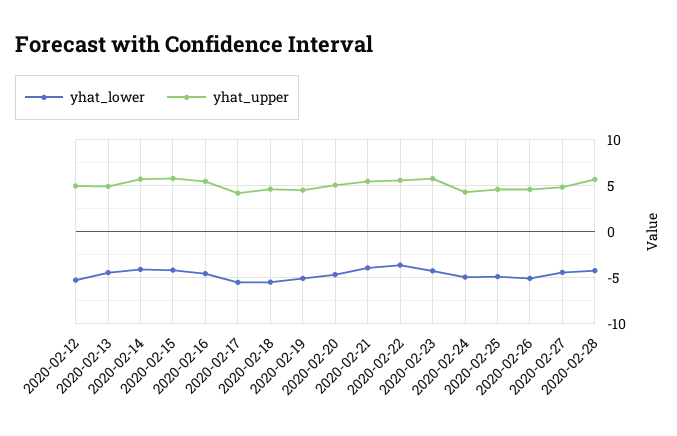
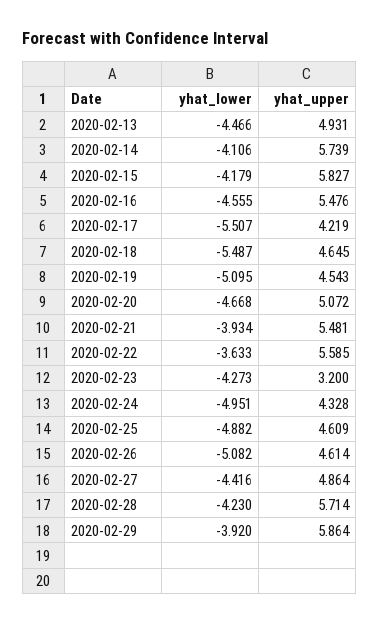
yhat_lower, 2020-02-12: -5 -> none
yhat_upper, 2020-02-12: 5 -> none
yhat_upper, 2020-02-23: 6 -> 3.2
yhat_lower, 2020-02-29: none -> -3.92
yhat_upper, 2020-02-29: none -> 5.864

